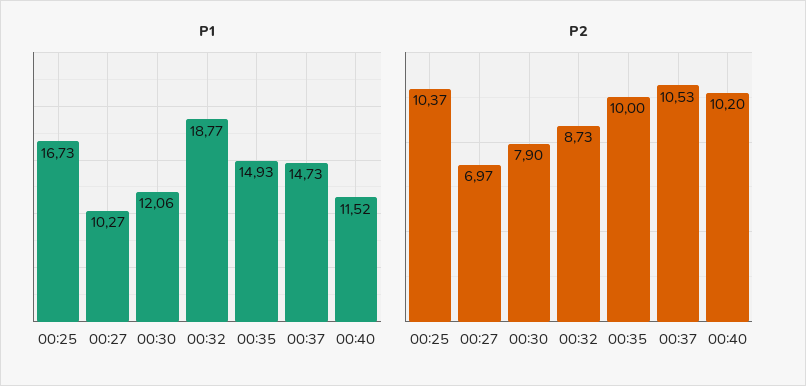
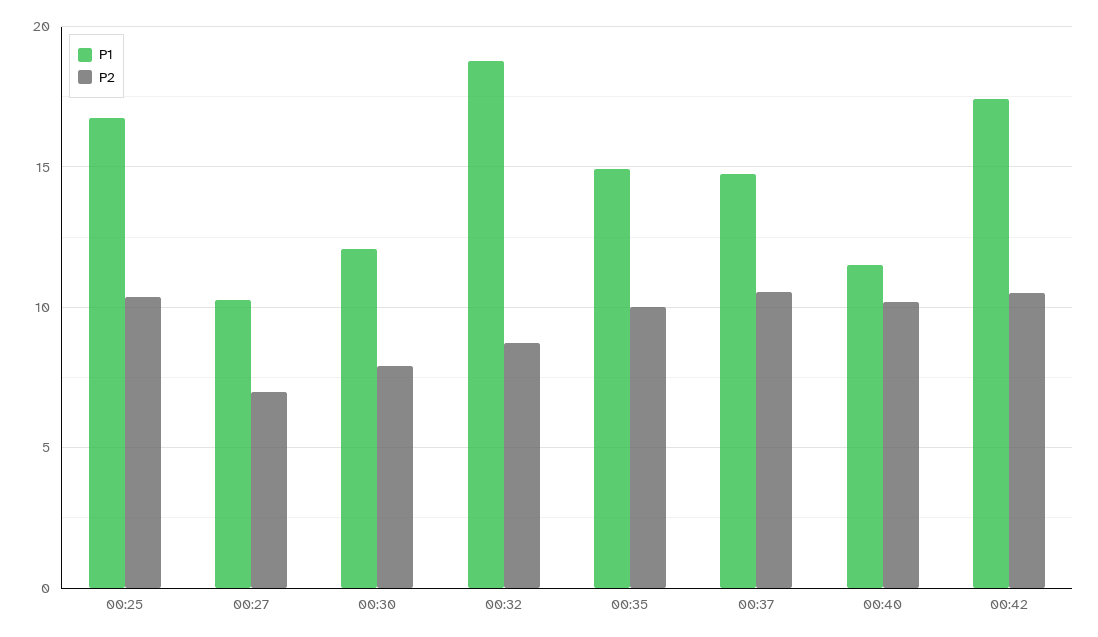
P1, 00:42: none -> 17.5
P2, 00:42: none -> 10.5

